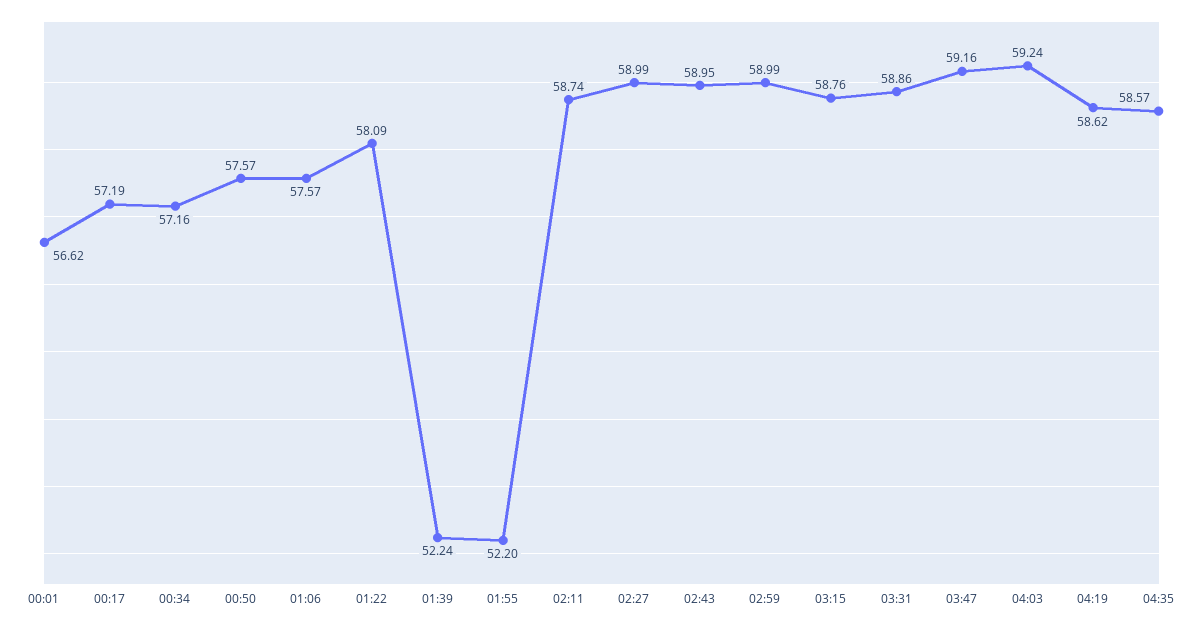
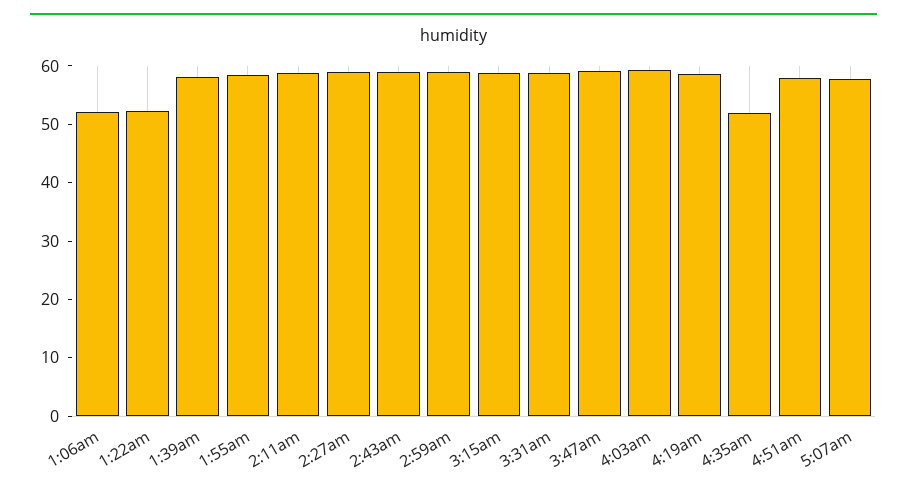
00:01: 56.62 -> none
00:17: 57.19 -> none
00:34: 57.16 -> none
00:50: 57.57 -> none
01:06: 57.57 -> 52
01:22: 58.09 -> 52
01:39: 52.24 -> 58
01:55: 52.2 -> 58
04:35: 58.57 -> 52
4:51am: none -> 58
5:07am: none -> 58

